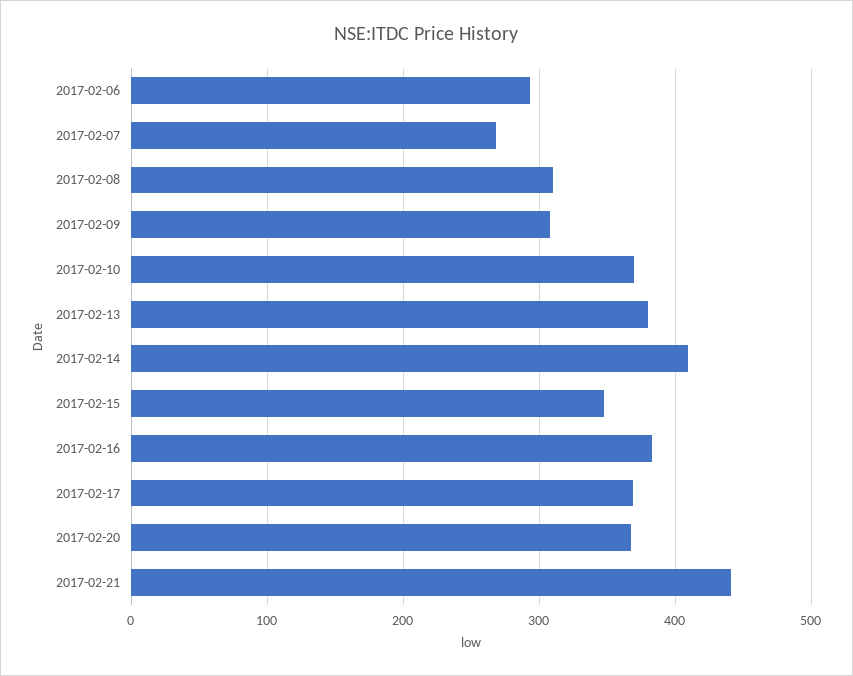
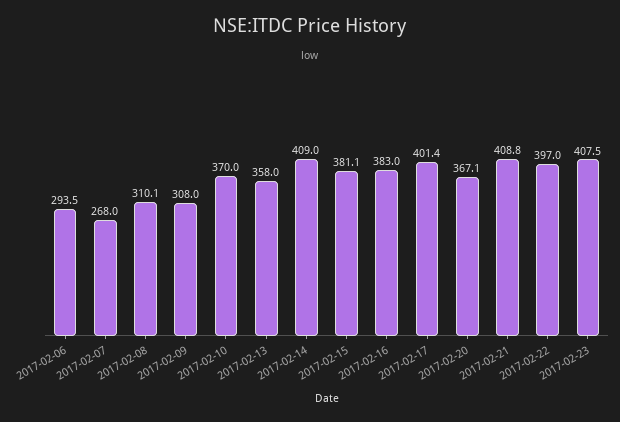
2017-02-13: 380 -> 358
2017-02-15: 350 -> 381.1
2017-02-17: 370 -> 401.4
2017-02-21: 440 -> 408.8
2017-02-22: none -> 397
2017-02-23: none -> 407.5

